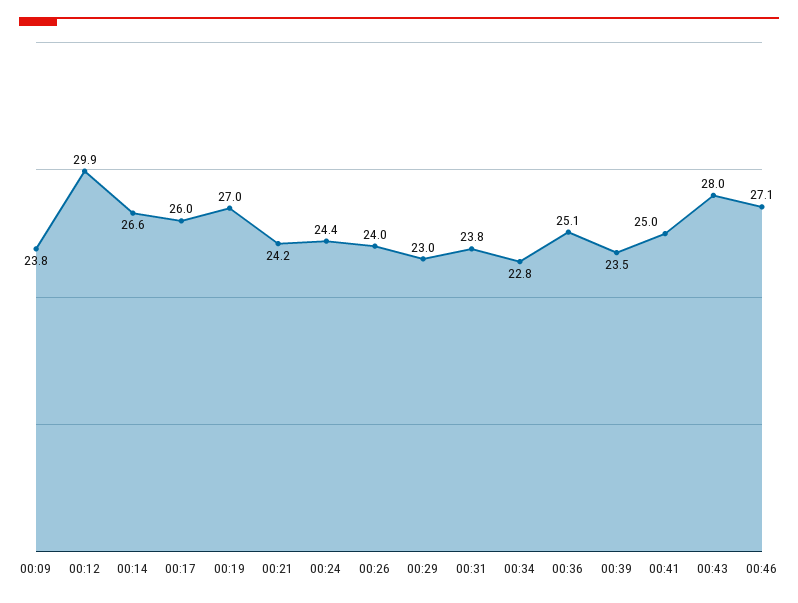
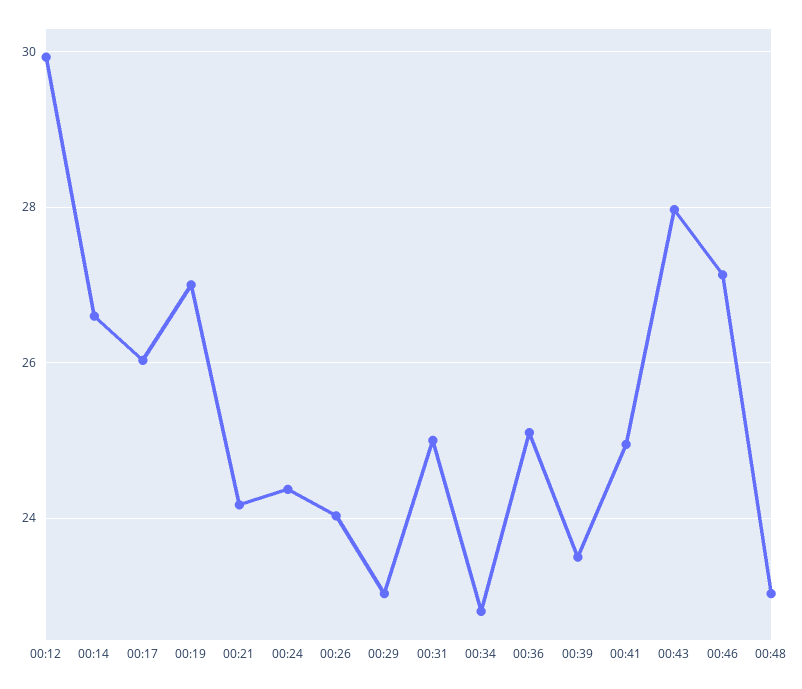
00:09: 23.8 -> none
00:31: 23.8 -> 25
00:48: none -> 23

